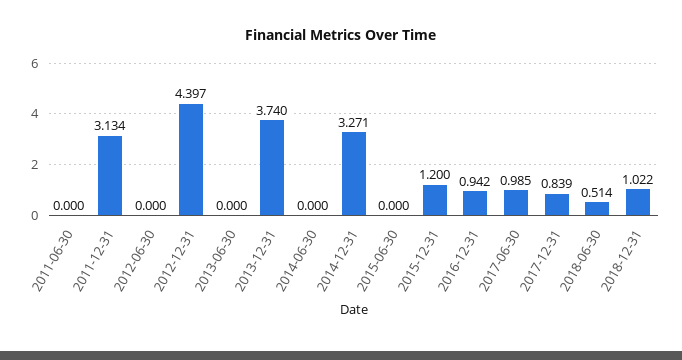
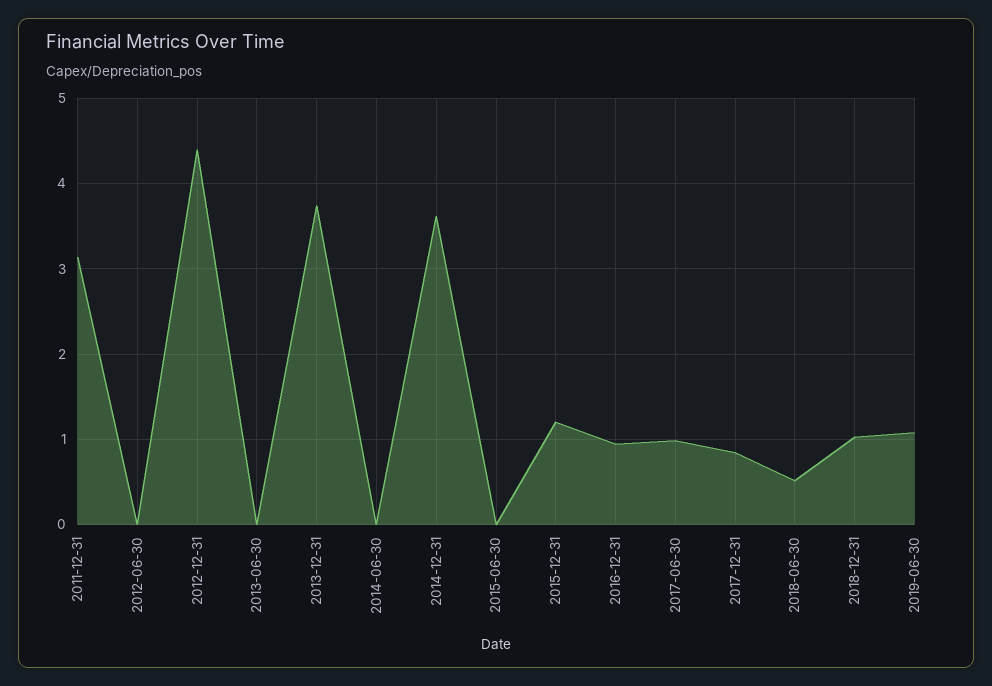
2011-06-30: 0 -> none
2014-12-31: 3.271 -> 3.6
2019-06-30: none -> 1.1

